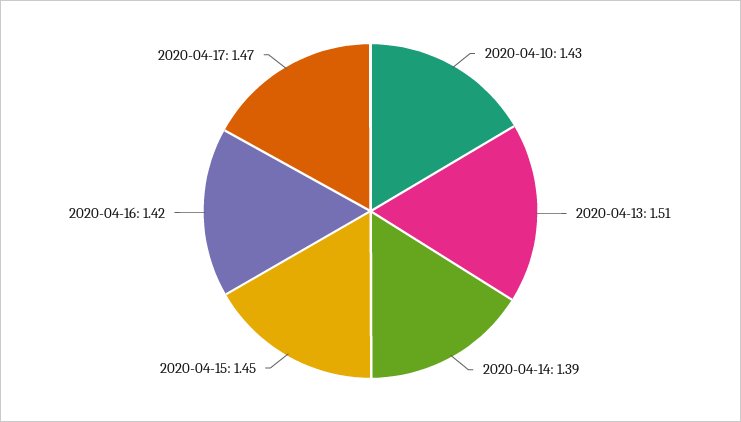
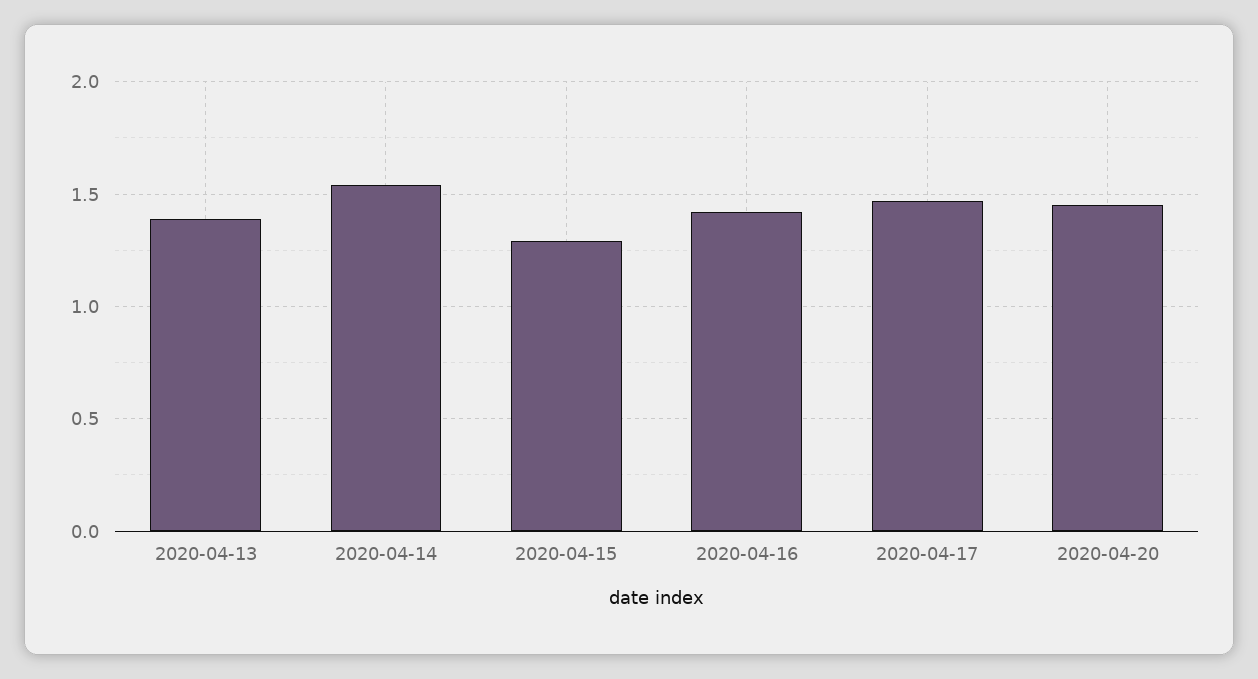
2020-04-10: 1.43 -> none
2020-04-13: 1.51 -> 1.4
2020-04-14: 1.39 -> 1.55
2020-04-15: 1.45 -> 1.3
2020-04-20: none -> 1.45

